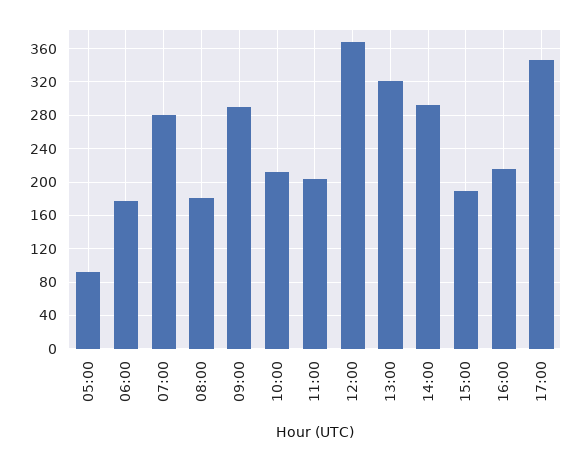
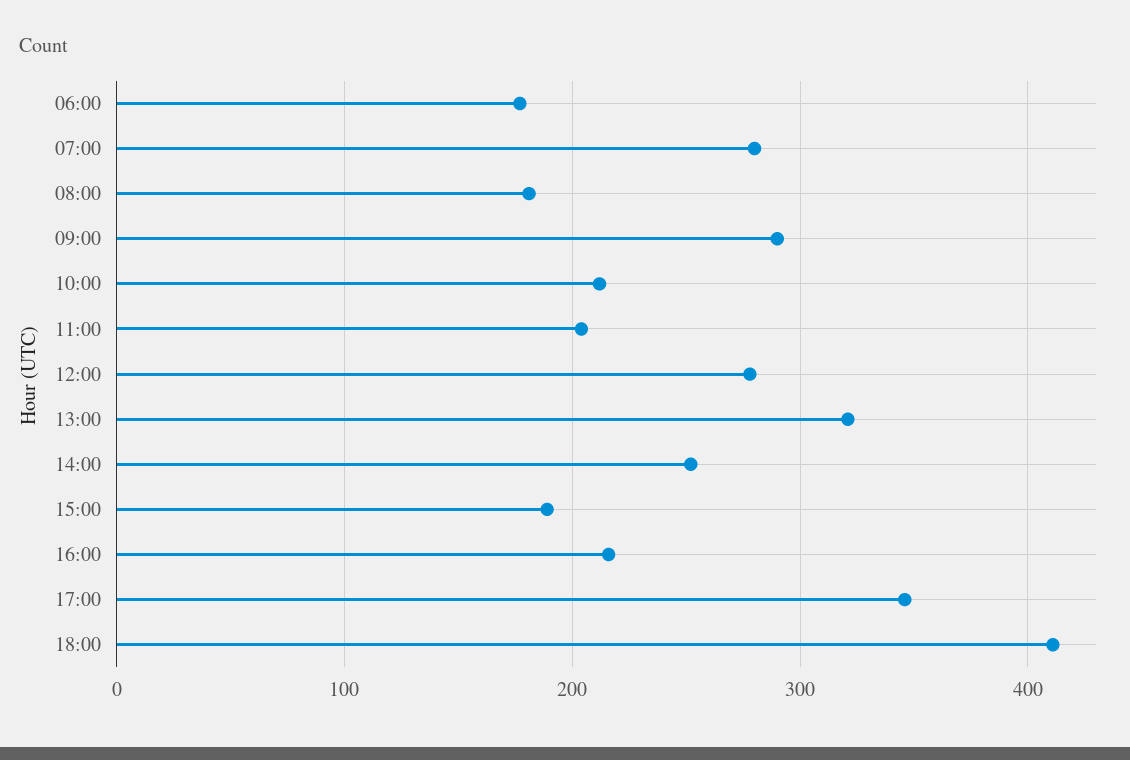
05:00: 90 -> none
12:00: 370 -> 280
14:00: 290 -> 250
18:00: none -> 410

